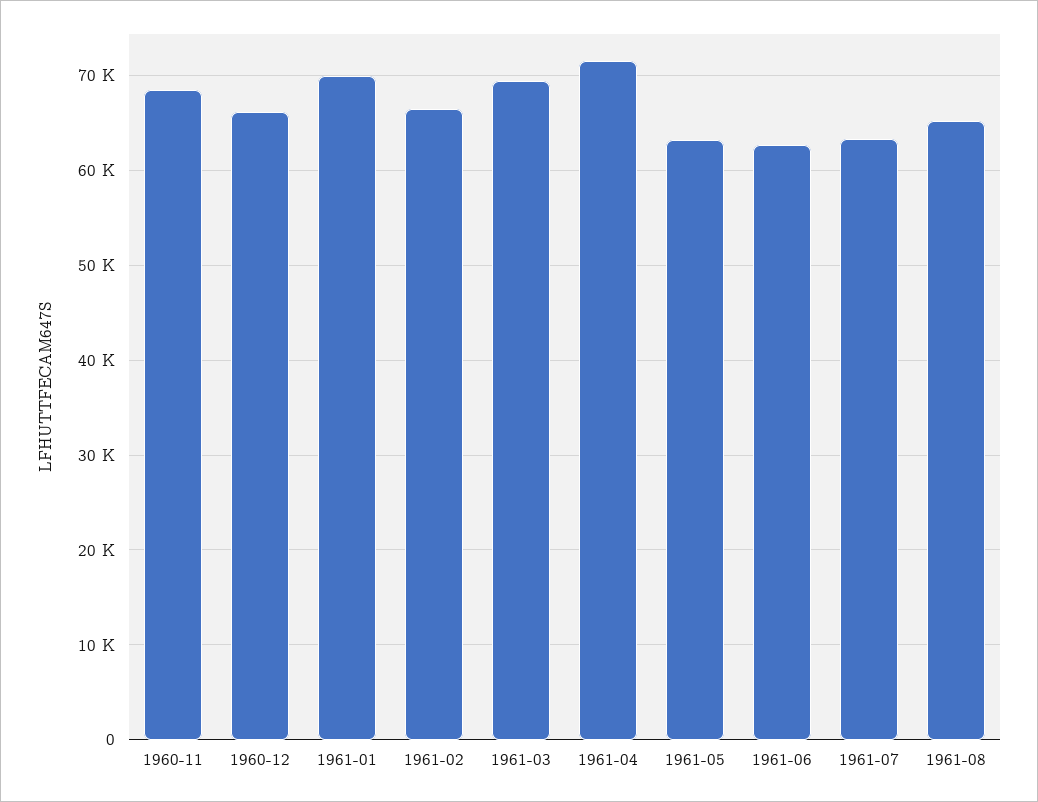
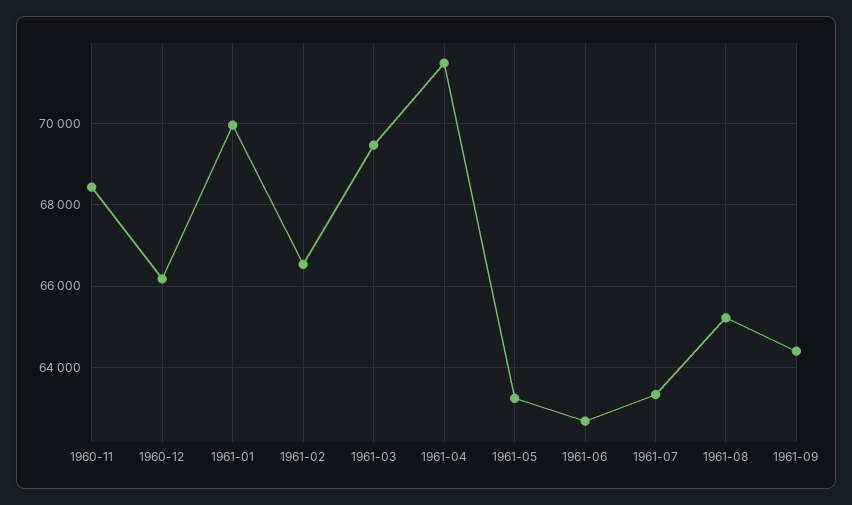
1961-09: none -> 64400

